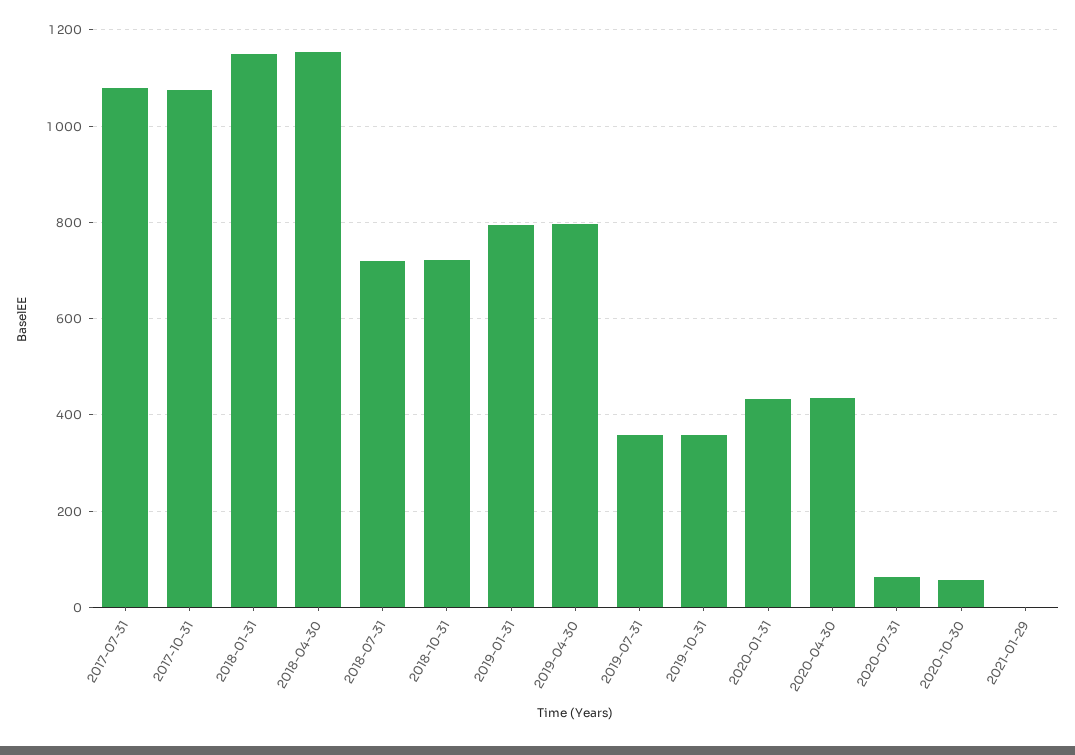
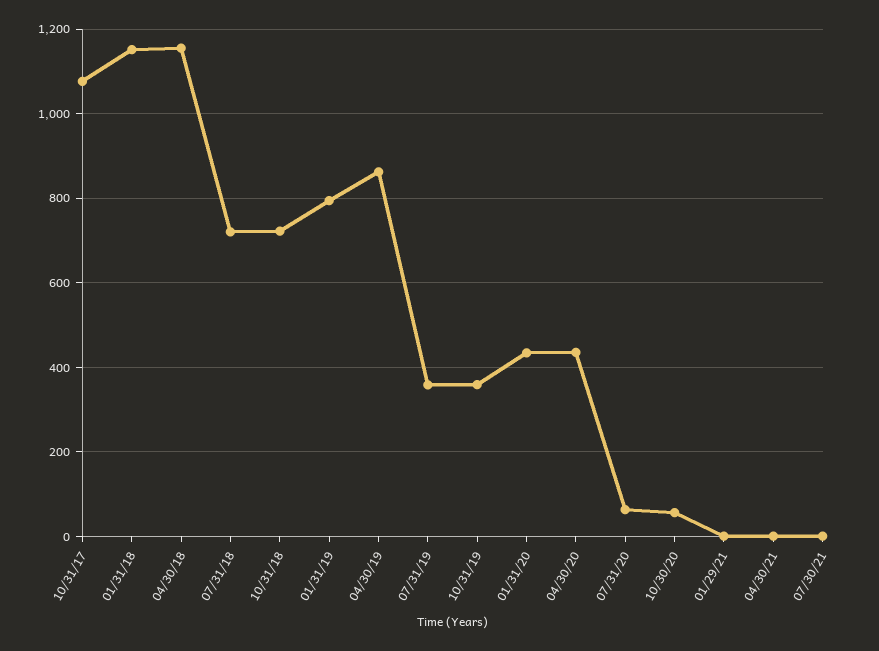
2017-07-31: 1080 -> none
2019-04-30: 800 -> 860
04/30/21: none -> 0
07/30/21: none -> 0

